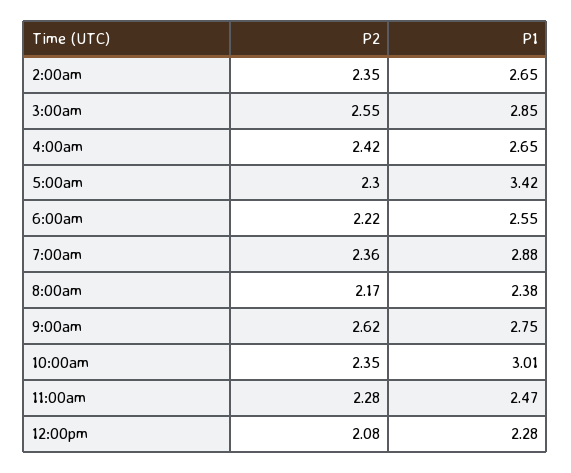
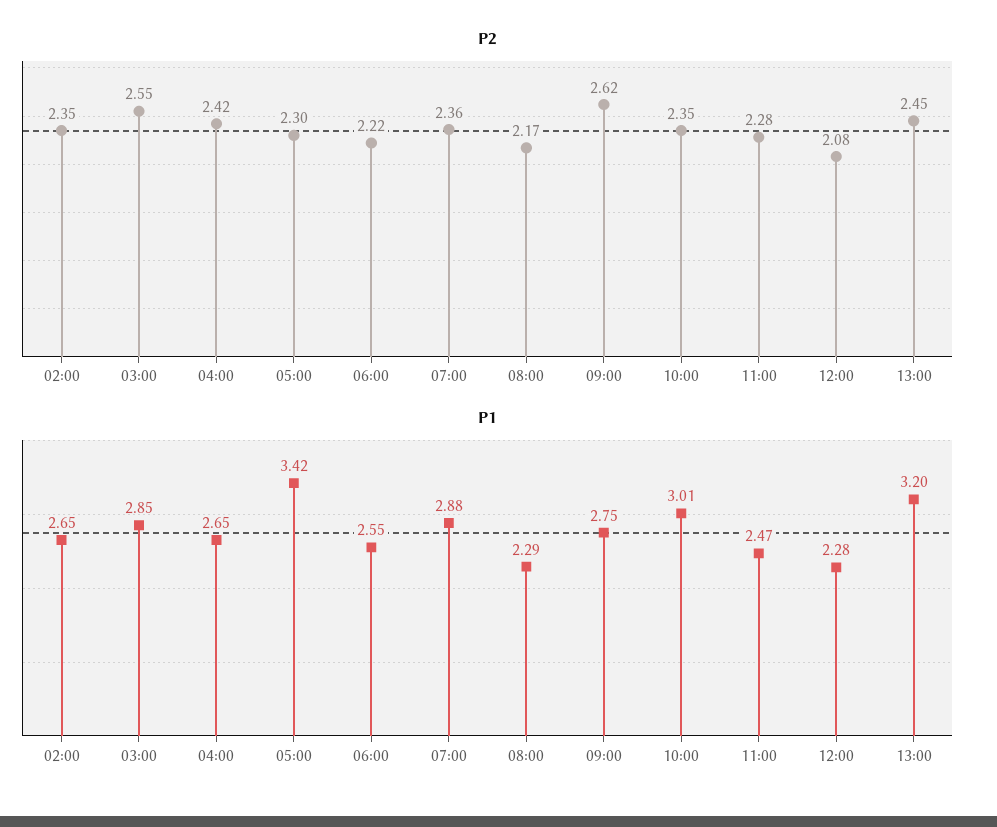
P1, 8:00am: 2.38 -> 2.29
P2, 13:00: none -> 2.45
P1, 13:00: none -> 3.2

